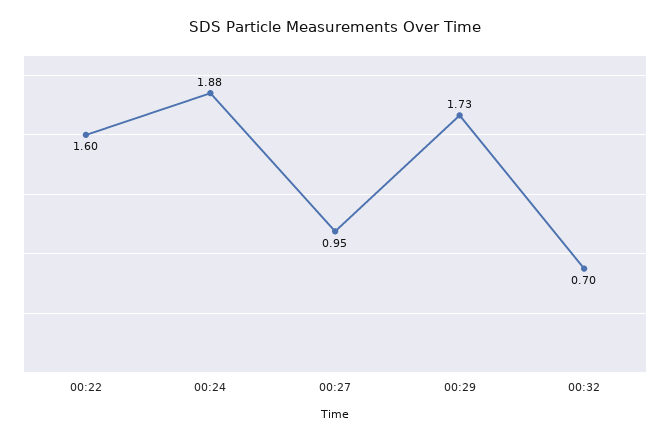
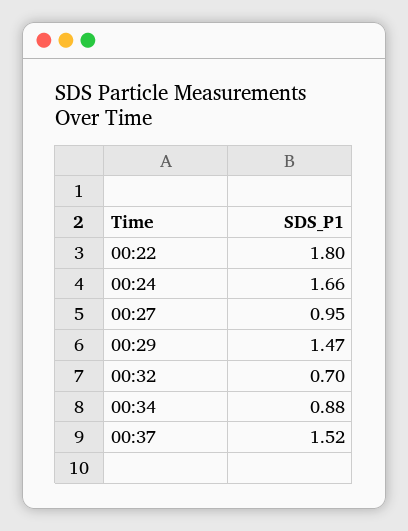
00:22: 1.6 -> 1.8
00:24: 1.88 -> 1.66
00:29: 1.73 -> 1.47
00:34: none -> 0.88
00:37: none -> 1.52

